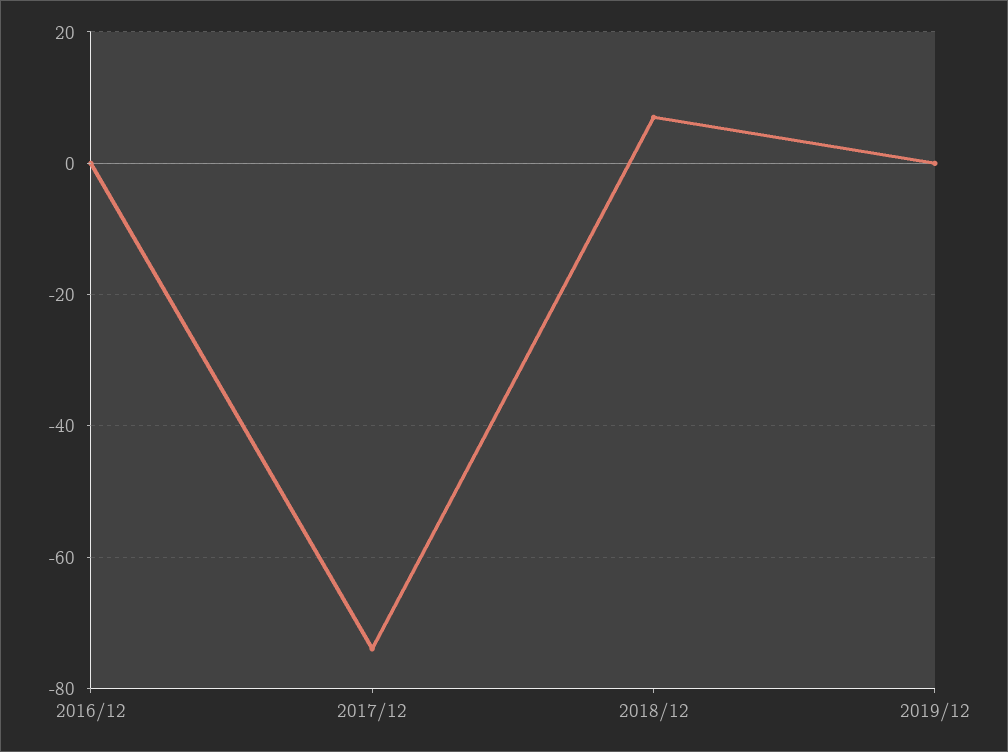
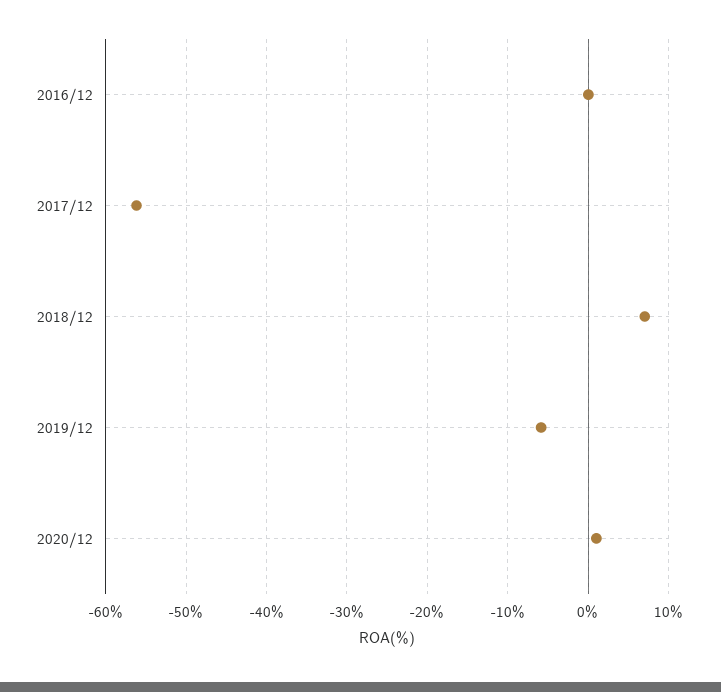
2017/12: -74 -> -56
2019/12: 0 -> -6
2020/12: none -> 1

